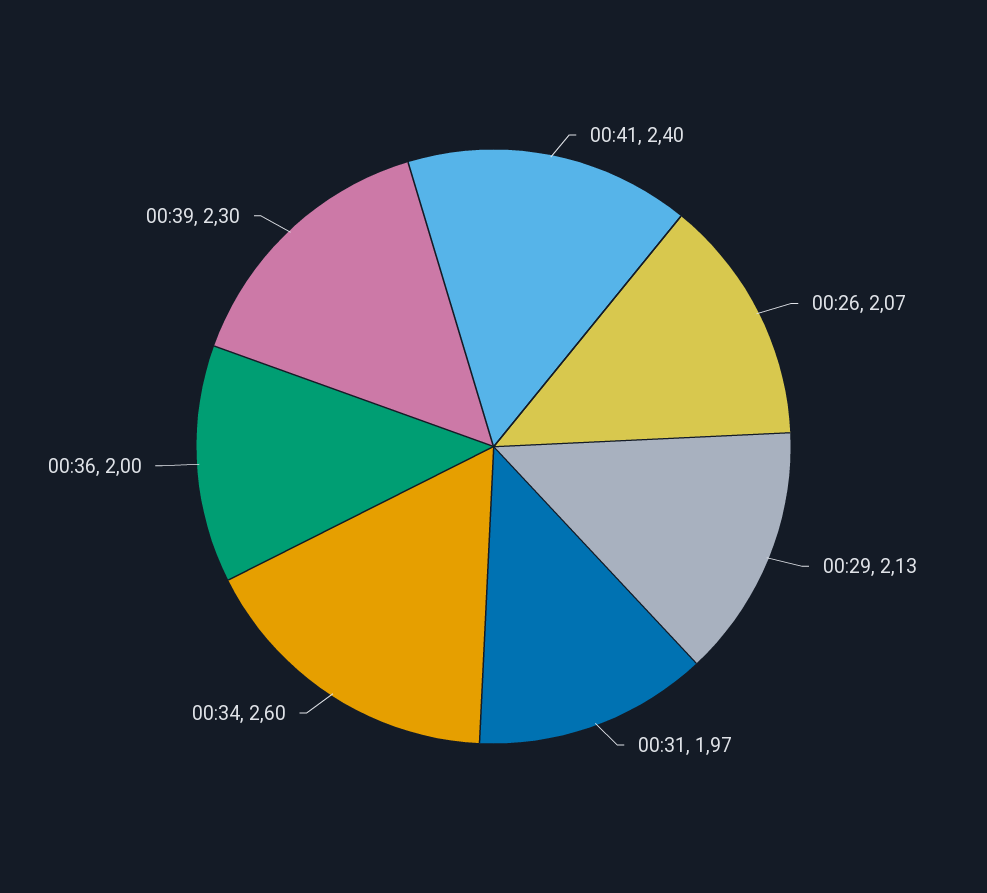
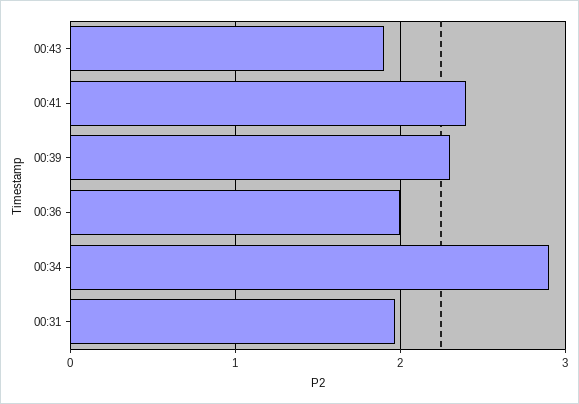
00:26: 2.07 -> none
00:29: 2.13 -> none
00:34: 2.6 -> 2.9
00:43: none -> 1.9

